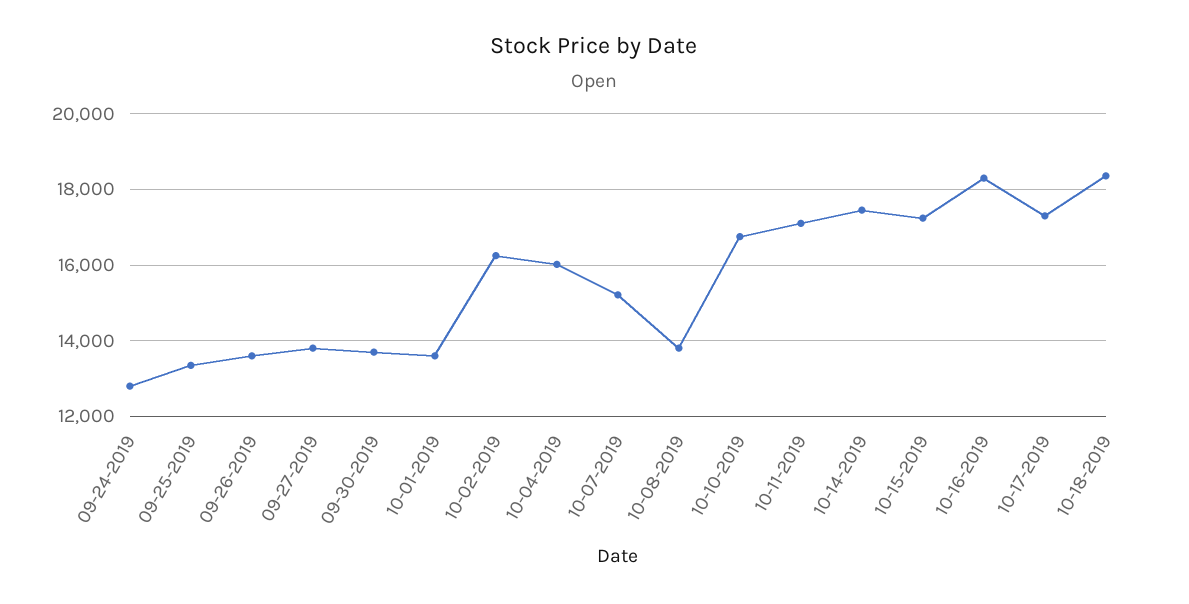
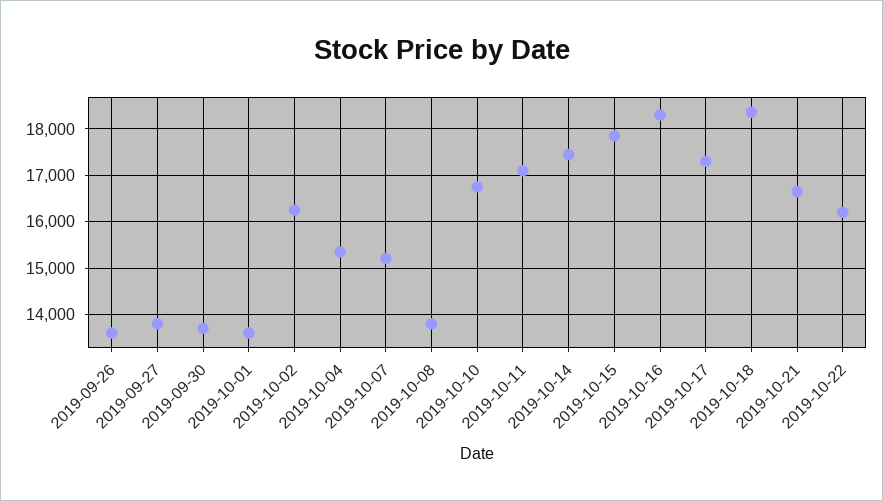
09-24-2019: 12800 -> none
09-25-2019: 13400 -> none
10-04-2019: 16000 -> 15400
10-15-2019: 17200 -> 17800
2019-10-21: none -> 16600
2019-10-22: none -> 16200

